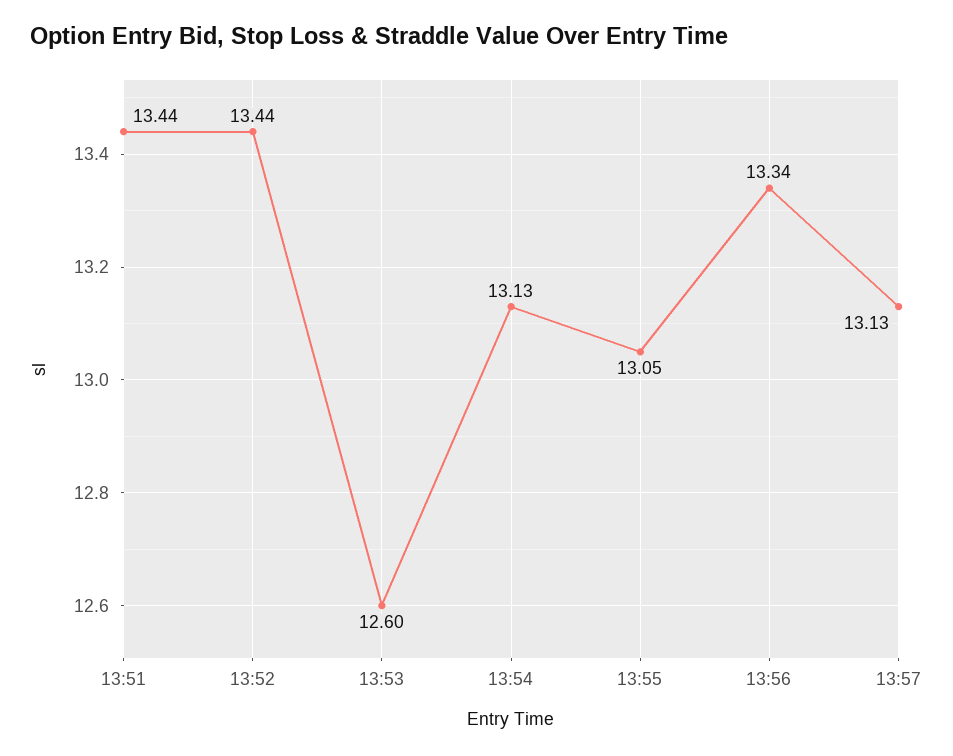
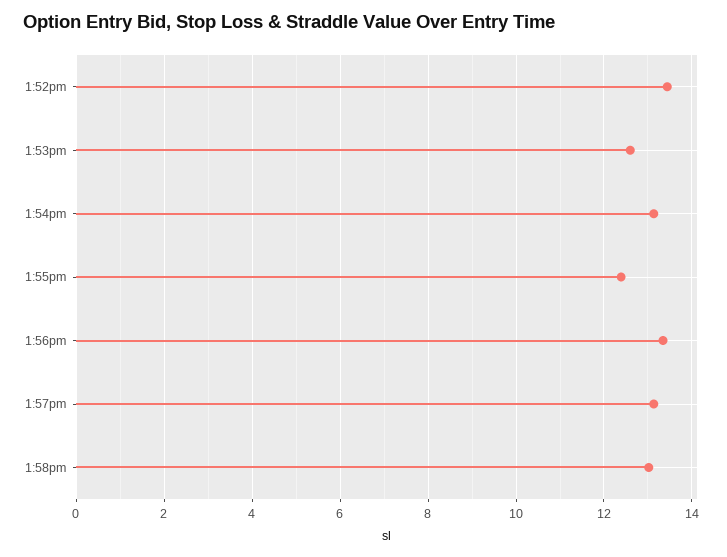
13:51: 13.44 -> none
13:55: 13.05 -> 12.4
1:58pm: none -> 13

